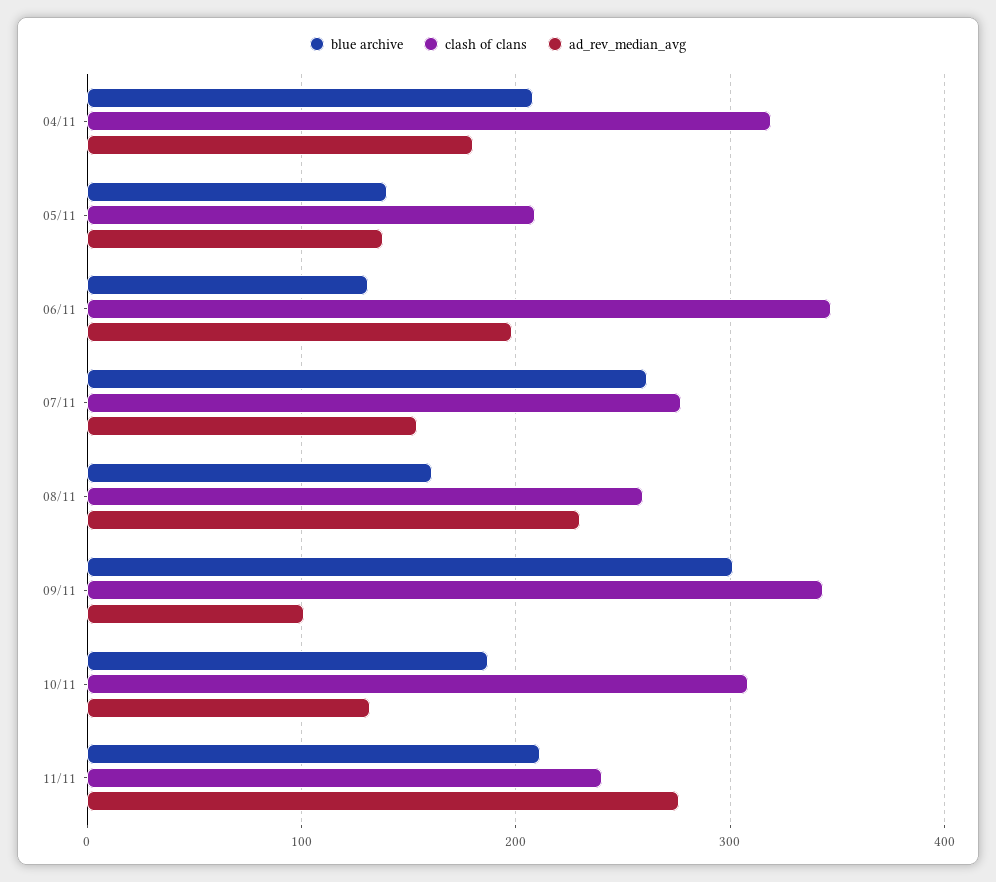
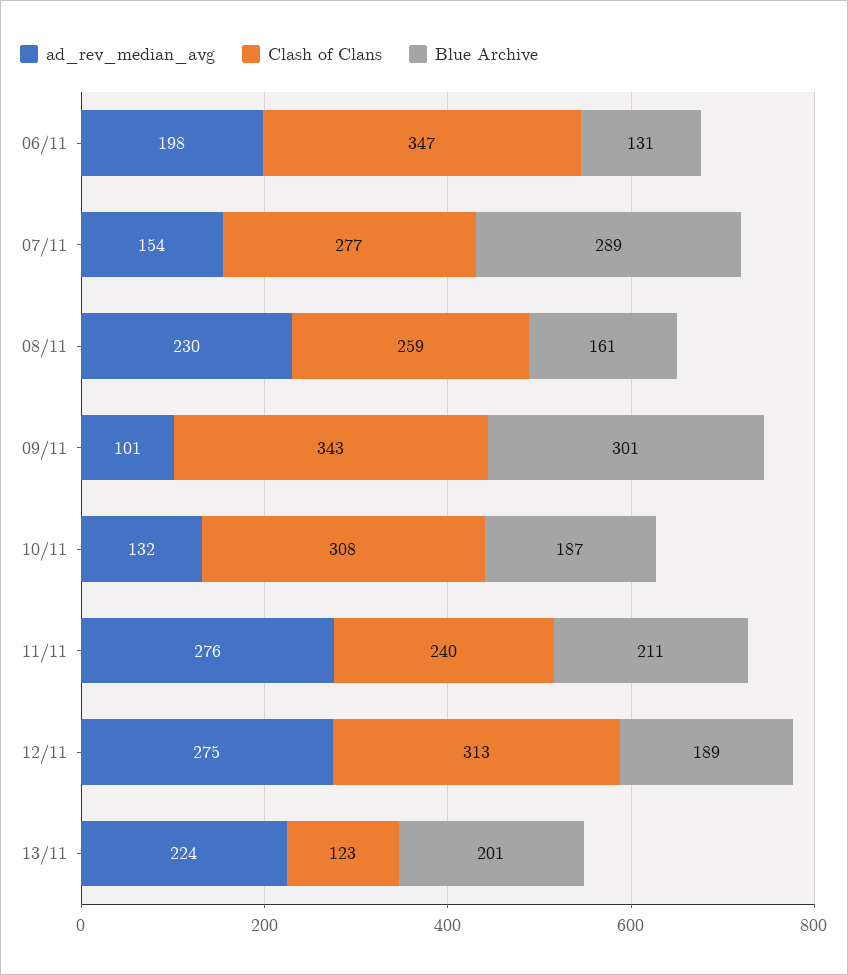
blue archive, 04/11: 210 -> none
clash of clans, 04/11: 320 -> none
ad_rev_median_avg, 04/11: 180 -> none
blue archive, 05/11: 140 -> none
clash of clans, 05/11: 210 -> none
ad_rev_median_avg, 05/11: 140 -> none
blue archive, 07/11: 260 -> 289
ad_rev_median_avg, 12/11: none -> 275
clash of clans, 12/11: none -> 313
blue archive, 12/11: none -> 189
ad_rev_median_avg, 13/11: none -> 224
clash of clans, 13/11: none -> 123
blue archive, 13/11: none -> 201

